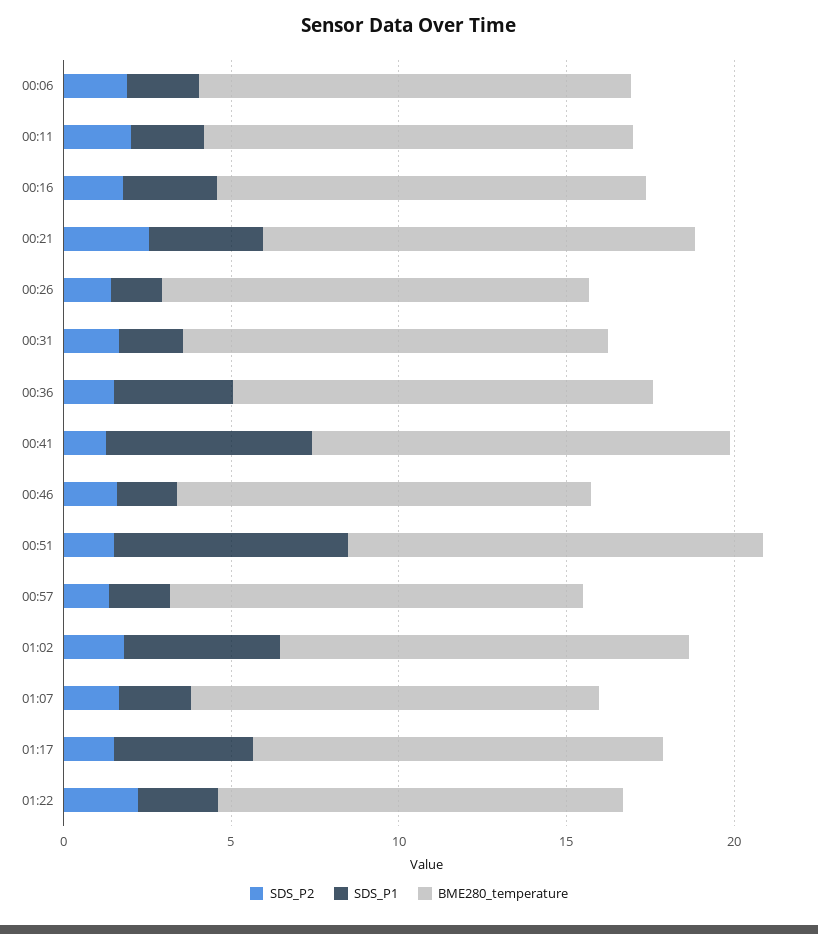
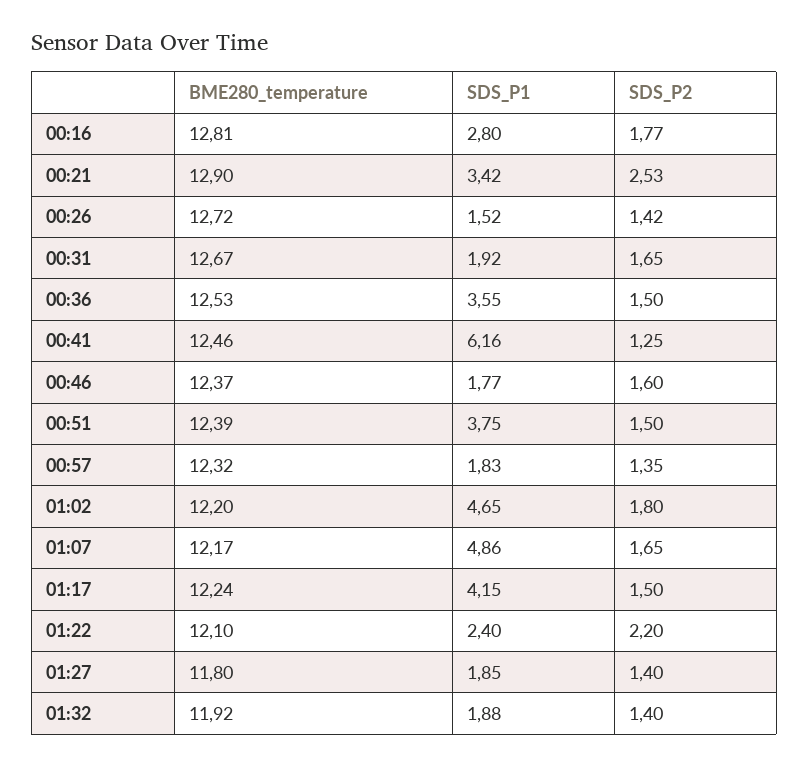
SDS_P2, 00:06: 2 -> none
SDS_P1, 00:06: 2 -> none
BME280_temperature, 00:06: 13 -> none
SDS_P2, 00:11: 2 -> none
SDS_P1, 00:11: 2 -> none
BME280_temperature, 00:11: 13 -> none
SDS_P1, 00:51: 7 -> 3.75
SDS_P1, 01:07: 2 -> 4.86
BME280_temperature, 01:27: none -> 11.8
SDS_P1, 01:27: none -> 1.85
SDS_P2, 01:27: none -> 1.4
BME280_temperature, 01:32: none -> 11.92
SDS_P1, 01:32: none -> 1.88
SDS_P2, 01:32: none -> 1.4

